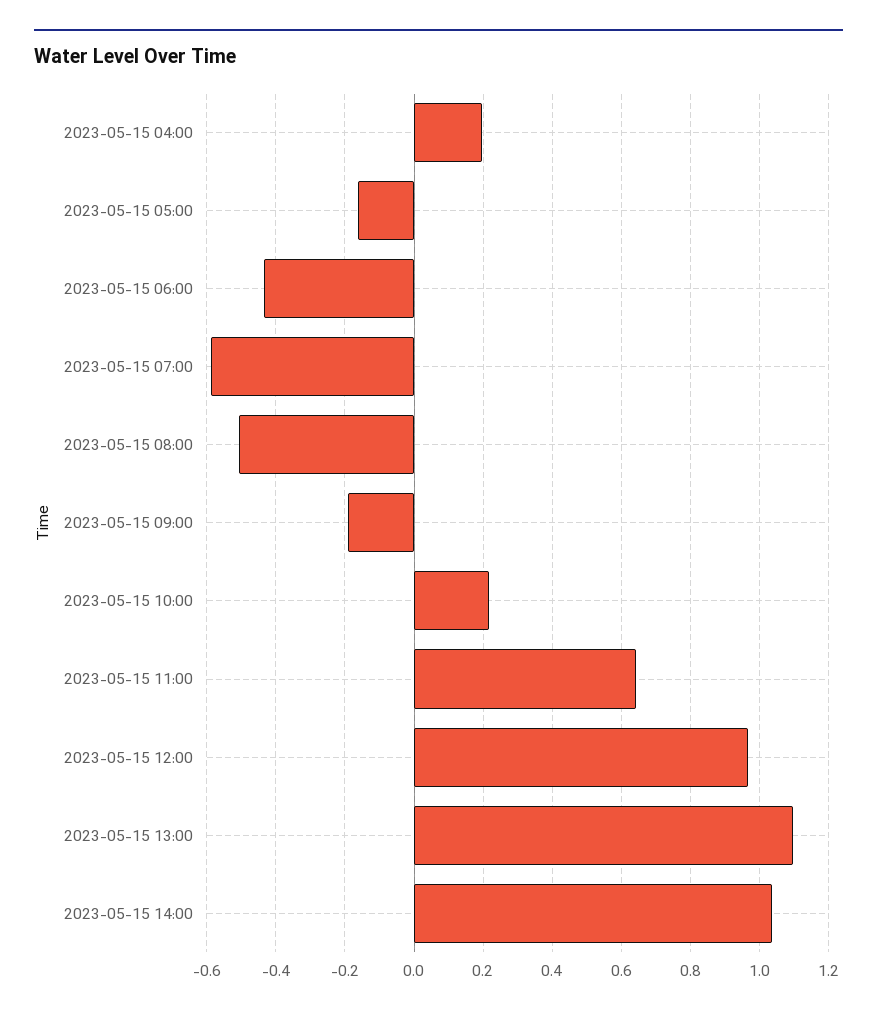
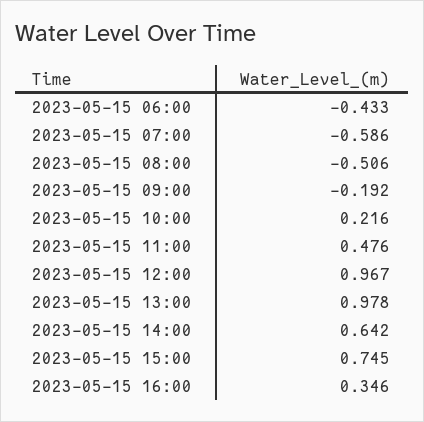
2023-05-15 04:00: 0.2 -> none
2023-05-15 05:00: -0.16 -> none
2023-05-15 11:00: 0.64 -> 0.476
2023-05-15 13:00: 1.1 -> 0.978
2023-05-15 14:00: 1.04 -> 0.642
2023-05-15 15:00: none -> 0.745
2023-05-15 16:00: none -> 0.346

